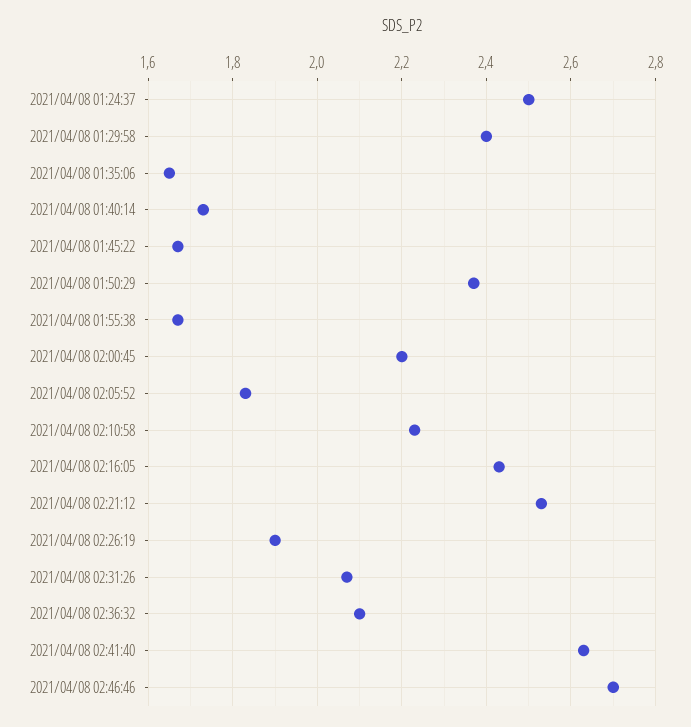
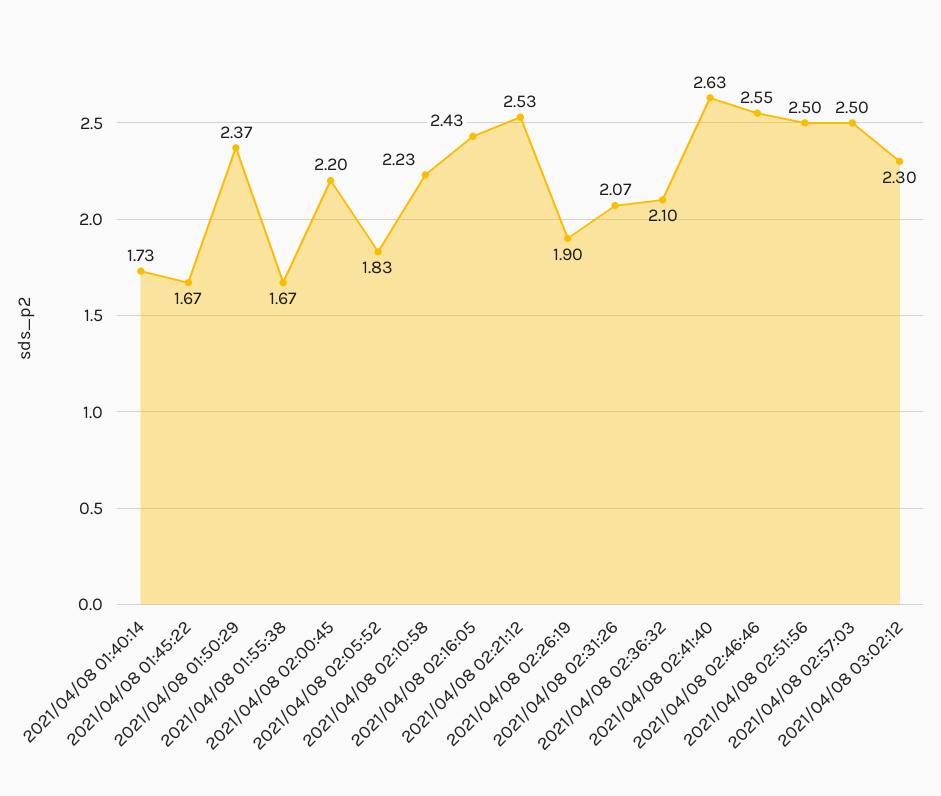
2021/04/08 01:24:37: 2.5 -> none
2021/04/08 01:29:58: 2.4 -> none
2021/04/08 01:35:06: 1.65 -> none
2021/04/08 02:46:46: 2.7 -> 2.55
2021/04/08 02:51:56: none -> 2.5
2021/04/08 02:57:03: none -> 2.5
2021/04/08 03:02:12: none -> 2.3

